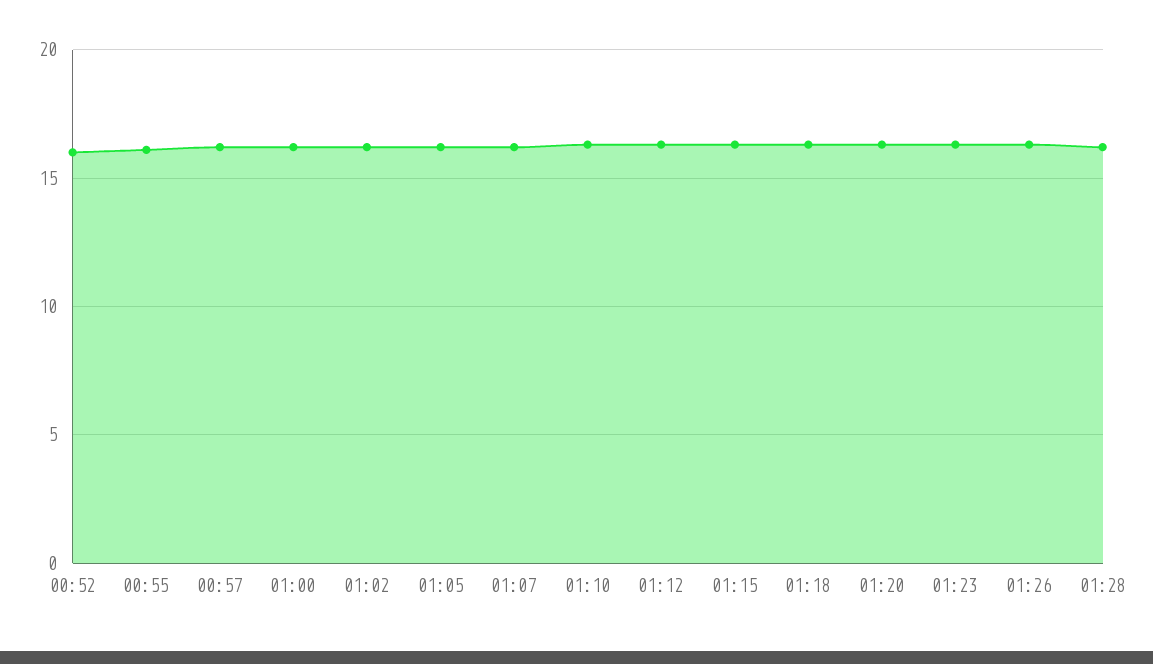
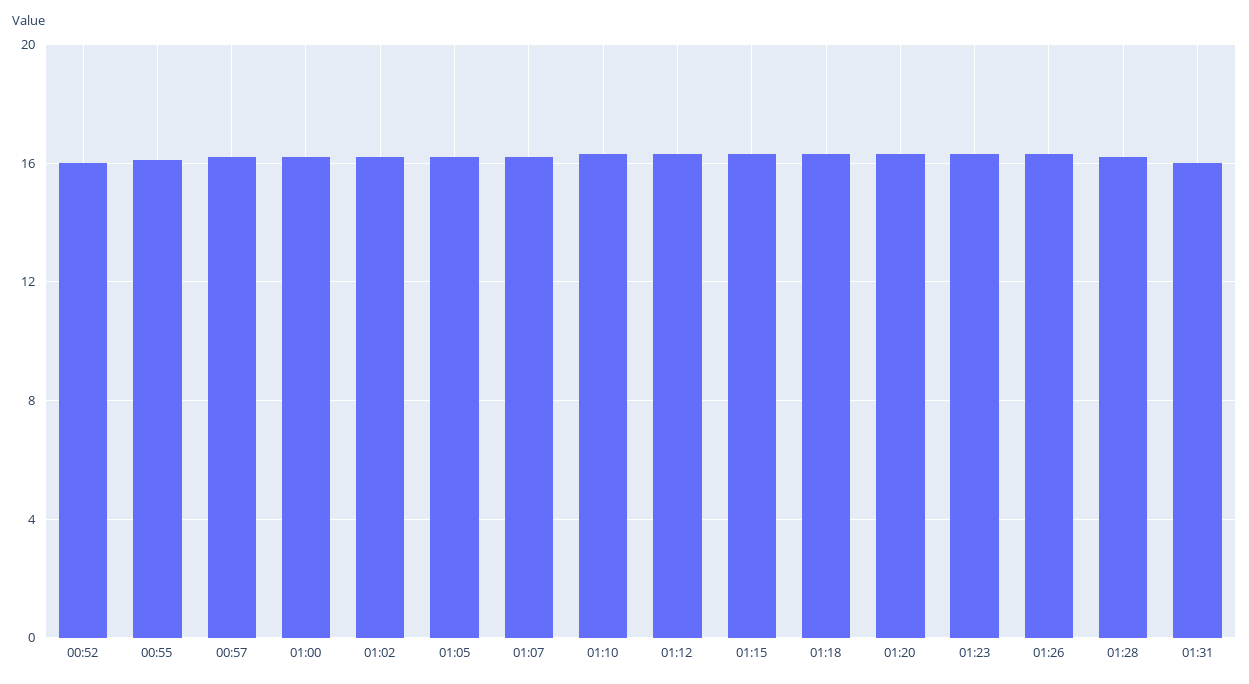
01:31: none -> 16

